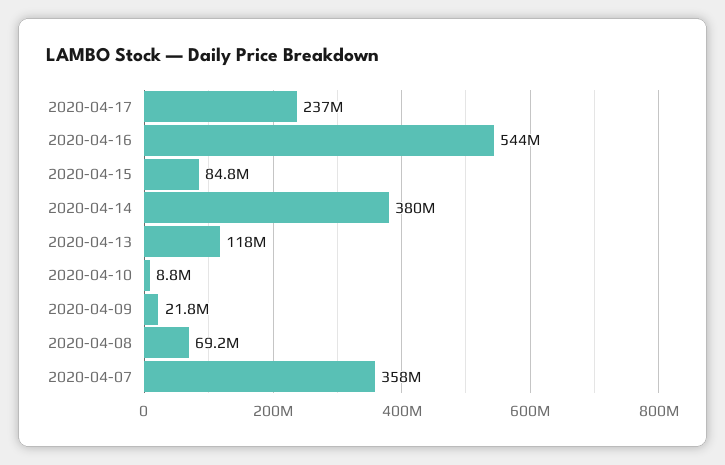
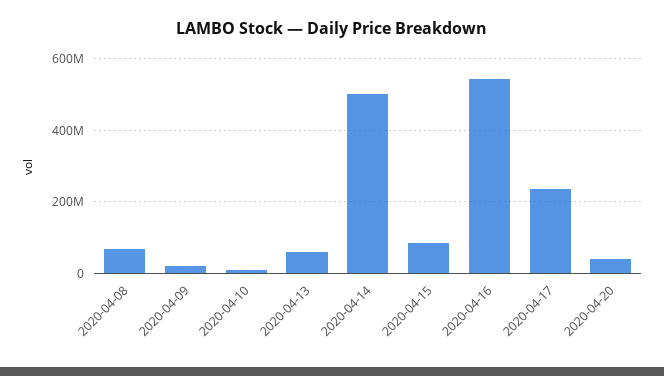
2020-04-14: 380000000 -> 500000000
2020-04-13: 118000000 -> 60000000
2020-04-07: 358000000 -> none
2020-04-20: none -> 40000000

